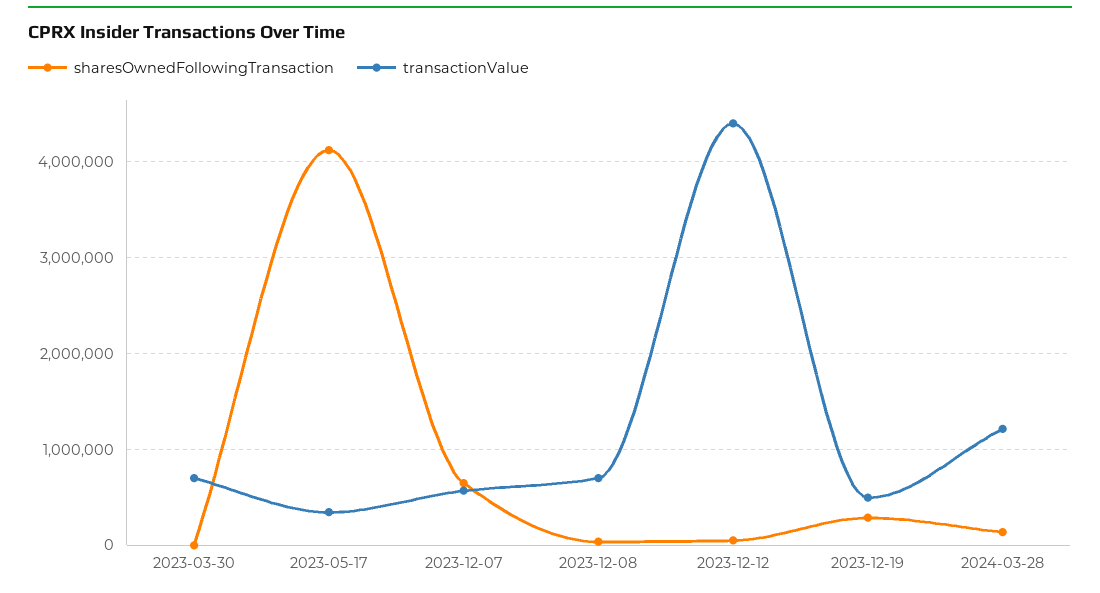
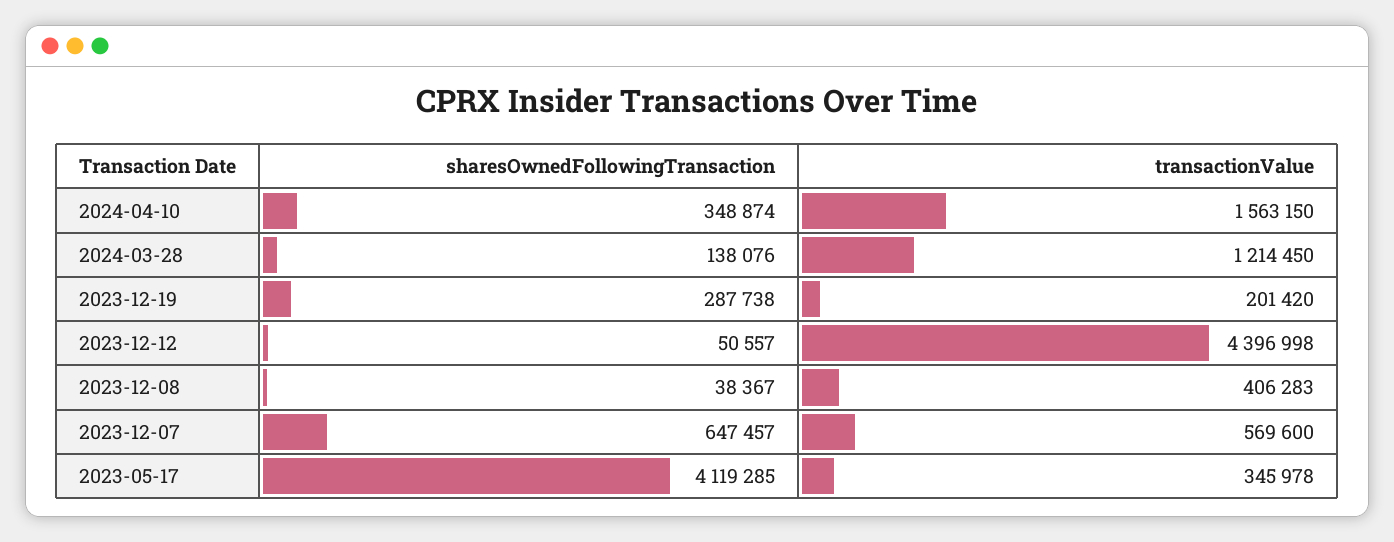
sharesOwnedFollowingTransaction, 2023-03-30: 0 -> none
transactionValue, 2023-03-30: 700000 -> none
transactionValue, 2023-12-08: 700000 -> 406283
transactionValue, 2023-12-19: 500000 -> 201420
sharesOwnedFollowingTransaction, 2024-04-10: none -> 348874
transactionValue, 2024-04-10: none -> 1563150

